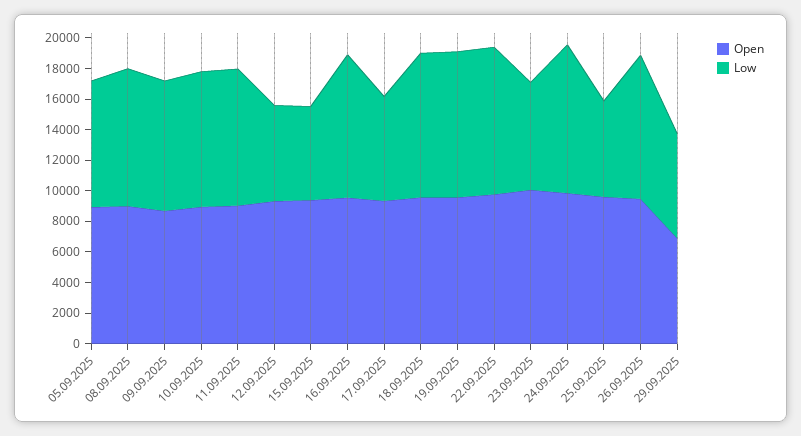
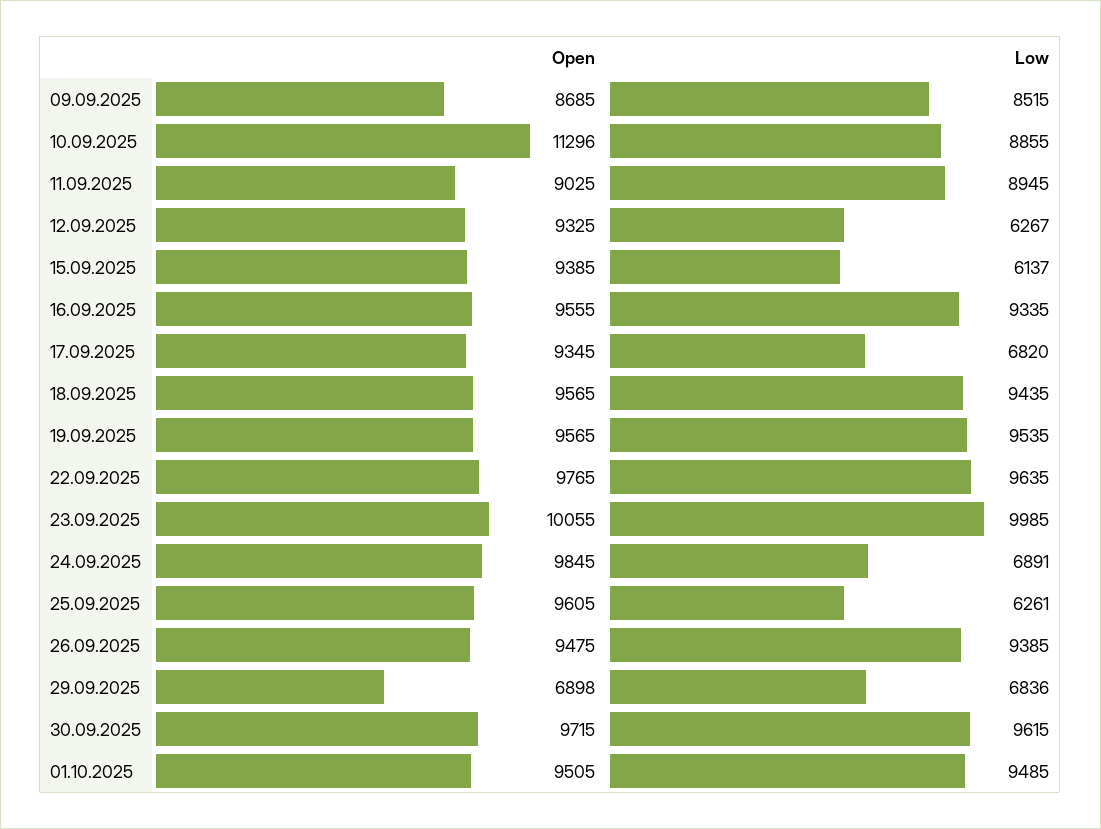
Open, 05.09.2025: 9000 -> none
Low, 05.09.2025: 8000 -> none
Open, 08.09.2025: 9000 -> none
Low, 08.09.2025: 9000 -> none
Open, 10.09.2025: 9000 -> 11296
Low, 23.09.2025: 7000 -> 9985
Low, 24.09.2025: 10000 -> 6891
Open, 30.09.2025: none -> 9715
Low, 30.09.2025: none -> 9615
Open, 01.10.2025: none -> 9505
Low, 01.10.2025: none -> 9485

